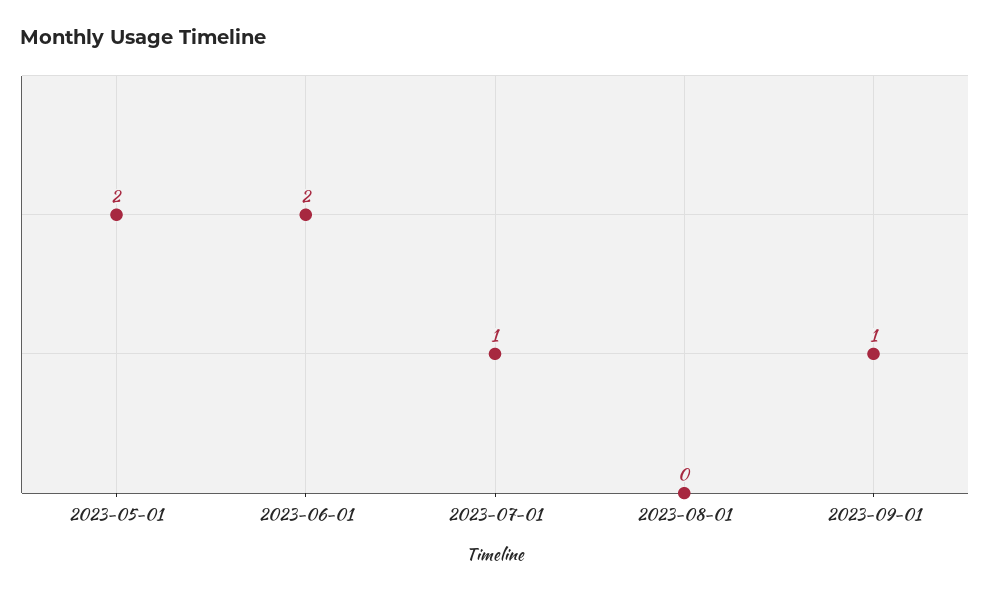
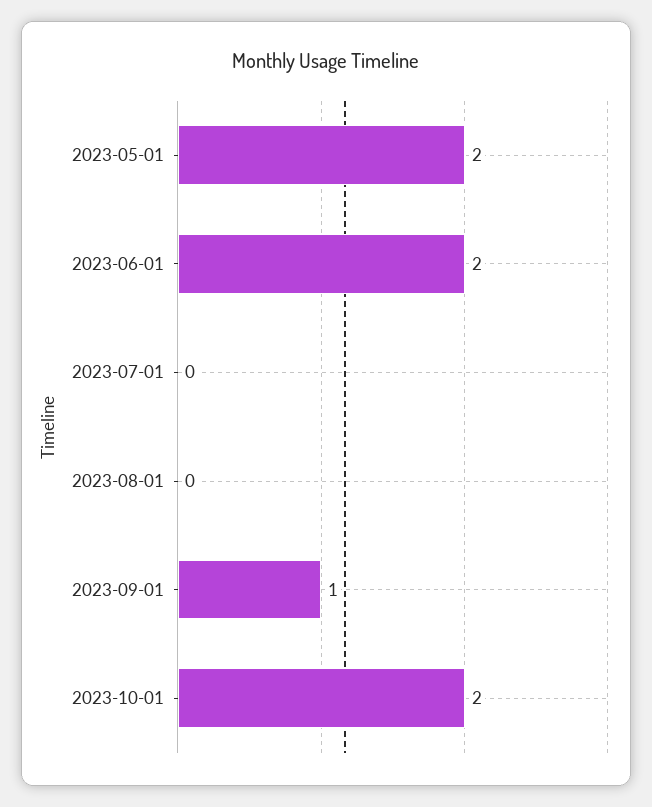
2023-07-01: 1 -> 0
2023-10-01: none -> 2

